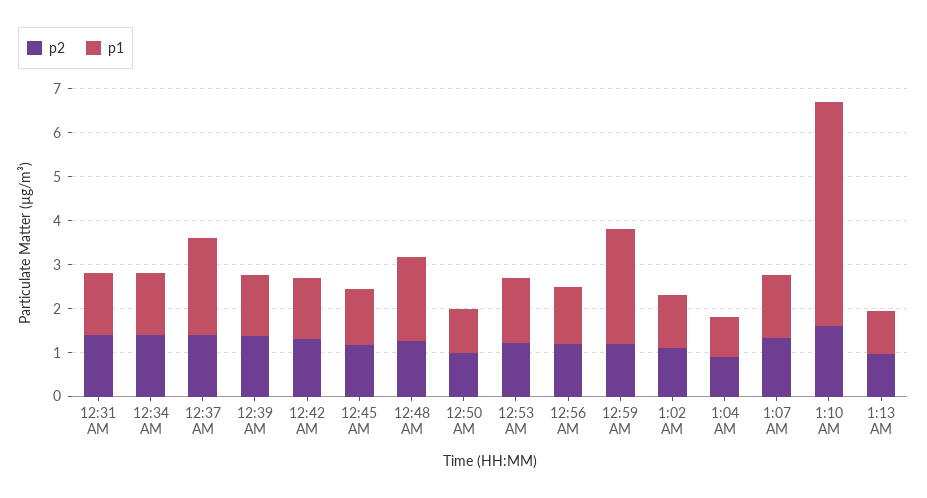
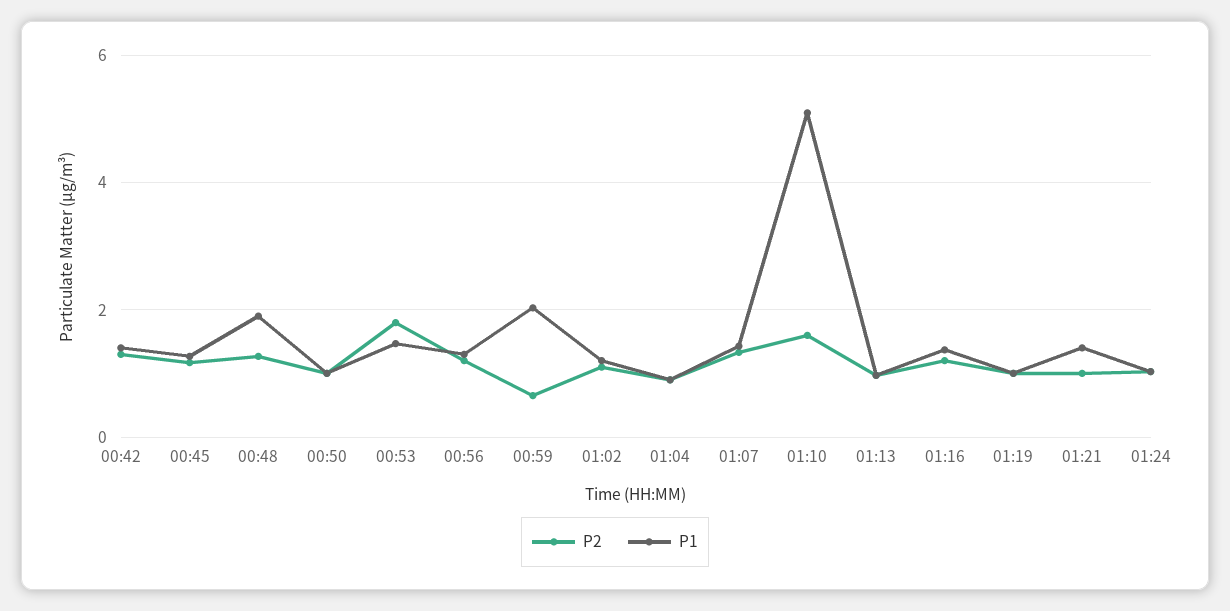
p2, 12:31 AM: 1.4 -> none
p1, 12:31 AM: 1.4 -> none
p2, 12:34 AM: 1.4 -> none
p1, 12:34 AM: 1.4 -> none
p2, 12:37 AM: 1.4 -> none
p1, 12:37 AM: 2.2 -> none
p2, 12:39 AM: 1.4 -> none
p1, 12:39 AM: 1.4 -> none
p2, 12:53 AM: 1.2 -> 1.8
p2, 12:59 AM: 1.2 -> 0.6
p1, 12:59 AM: 2.6 -> 2
p2, 01:16: none -> 1.2
p1, 01:16: none -> 1.4
p2, 01:19: none -> 1
p1, 01:19: none -> 1
p2, 01:21: none -> 1
p1, 01:21: none -> 1.4
p2, 01:24: none -> 1
p1, 01:24: none -> 1

